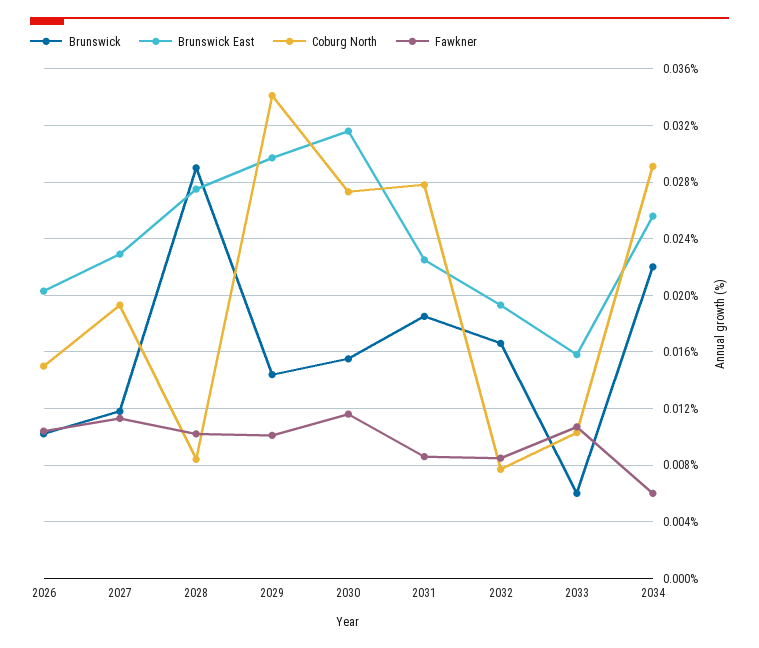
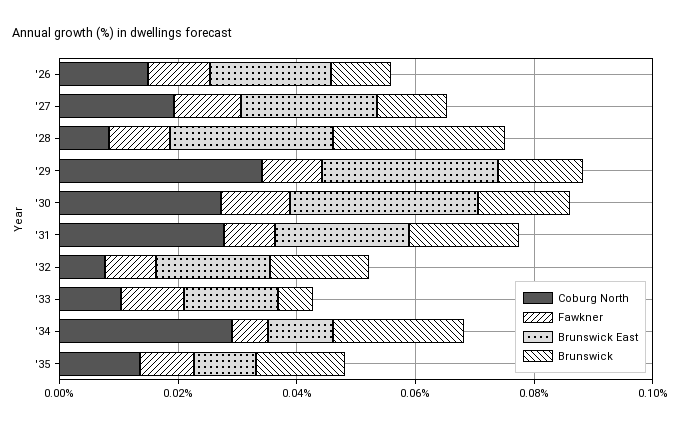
Brunswick East, 2034: 0.0255 -> 0.01
Coburg North, '35: none -> 0.015
Fawkner, '35: none -> 0.01
Brunswick East, '35: none -> 0.01
Brunswick, '35: none -> 0.015

